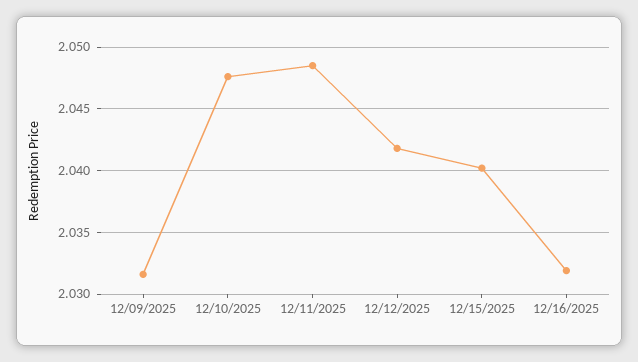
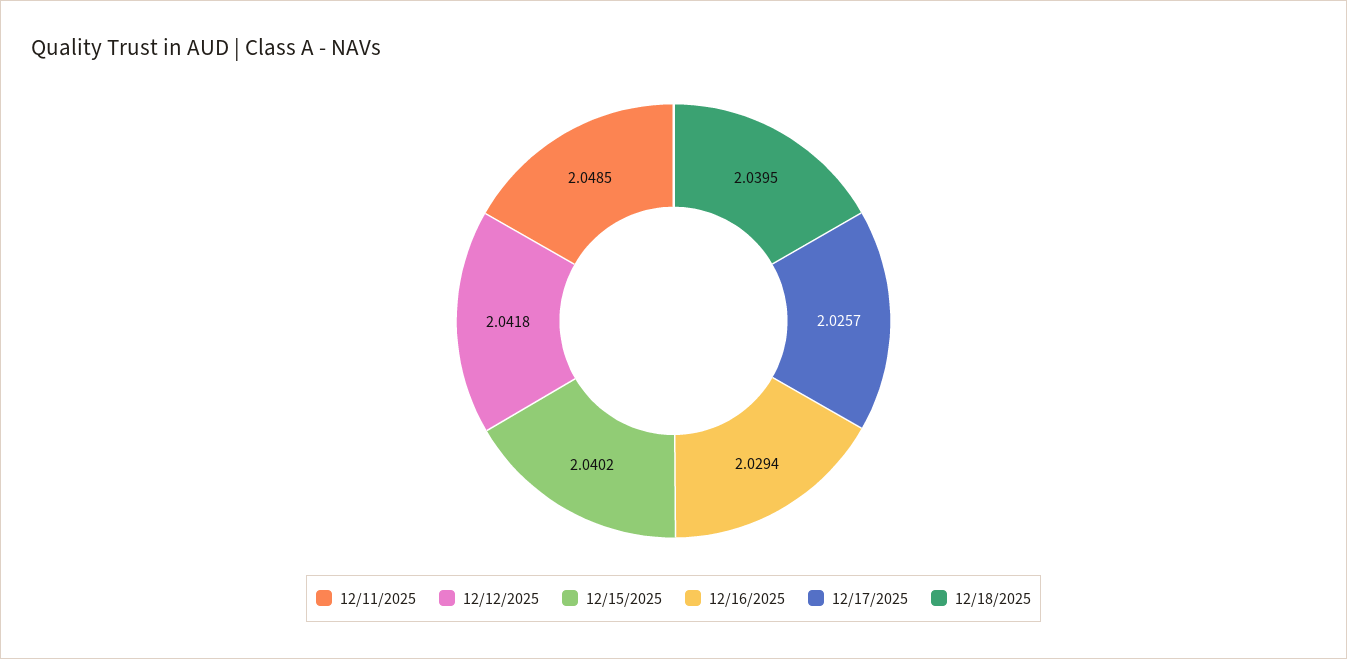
12/09/2025: 2.0315 -> none
12/10/2025: 2.0475 -> none
12/16/2025: 2.032 -> 2.0294
12/17/2025: none -> 2.0257
12/18/2025: none -> 2.0395

